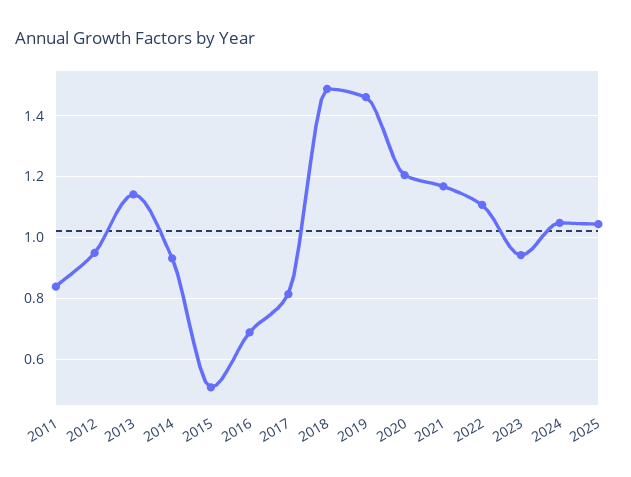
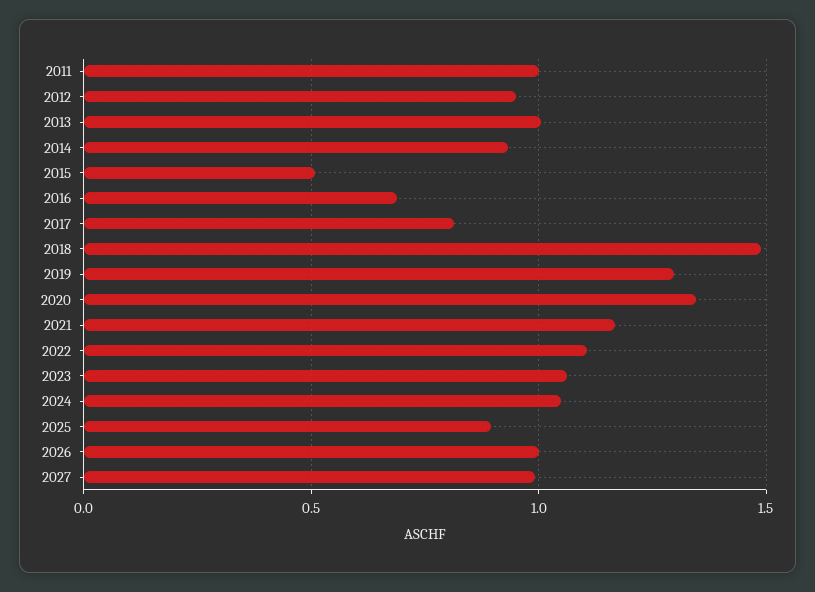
2011: 0.84 -> 1
2013: 1.14 -> 1
2019: 1.46 -> 1.3
2020: 1.2 -> 1.35
2023: 0.94 -> 1.05
2025: 1.04 -> 0.9
2026: none -> 1
2027: none -> 1

